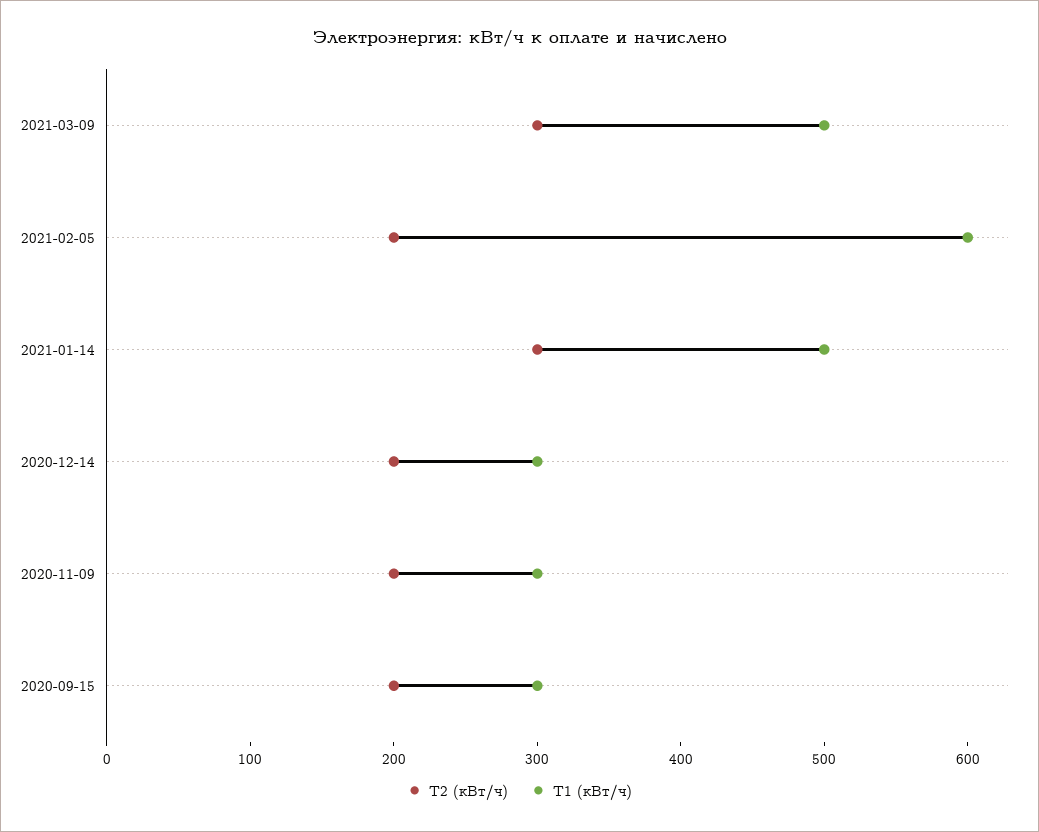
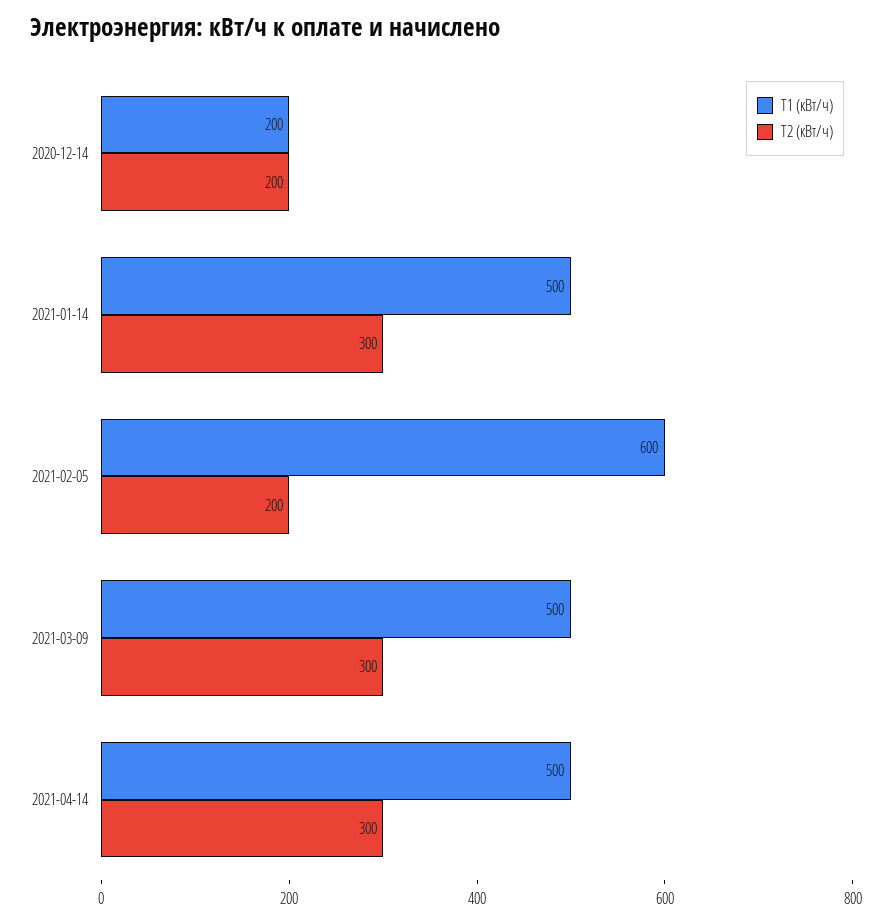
Т1 (кВт/ч), 2020-12-14: 300 -> 200
Т2 (кВт/ч), 2020-11-09: 200 -> none
Т1 (кВт/ч), 2020-11-09: 300 -> none
Т2 (кВт/ч), 2020-09-15: 200 -> none
Т1 (кВт/ч), 2020-09-15: 300 -> none
Т1 (кВт/ч), 2021-04-14: none -> 500
Т2 (кВт/ч), 2021-04-14: none -> 300

